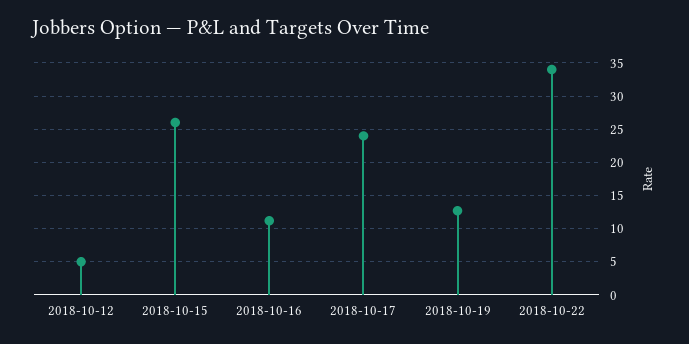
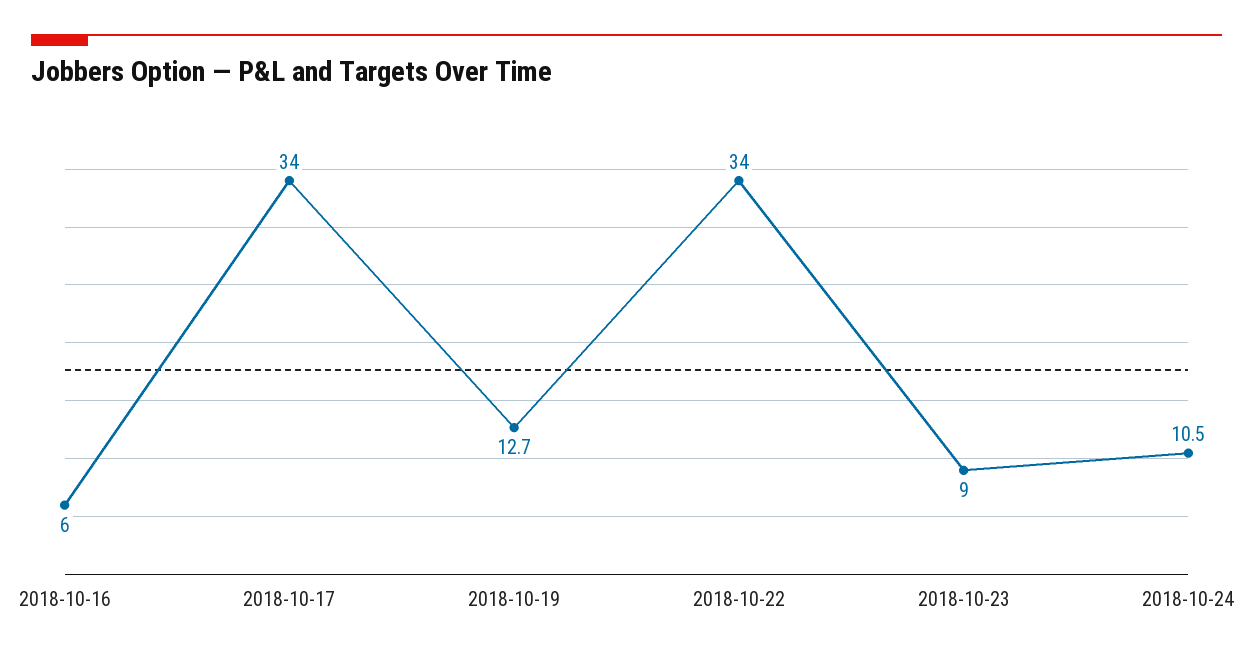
2018-10-12: 5 -> none
2018-10-15: 26 -> none
2018-10-16: 11 -> 6
2018-10-17: 24 -> 34
2018-10-23: none -> 9
2018-10-24: none -> 10.5

